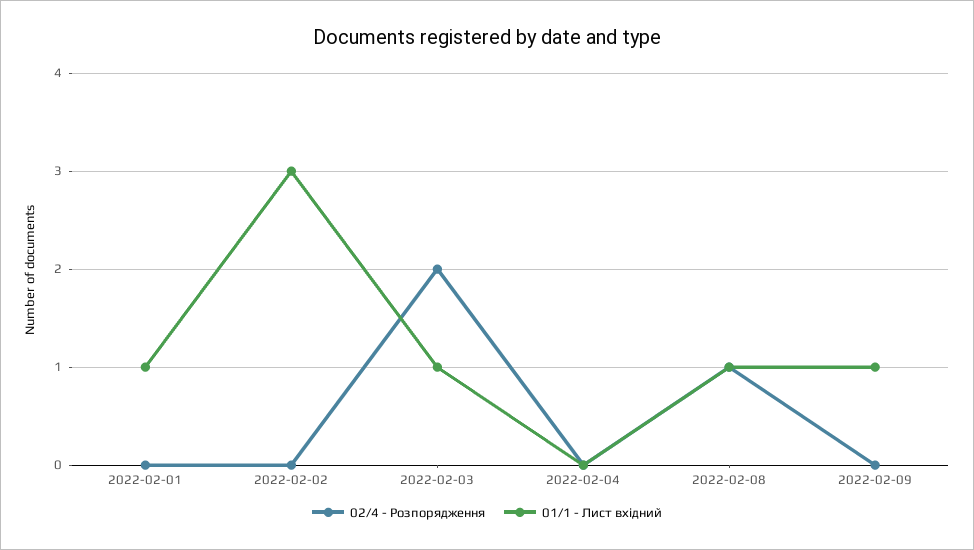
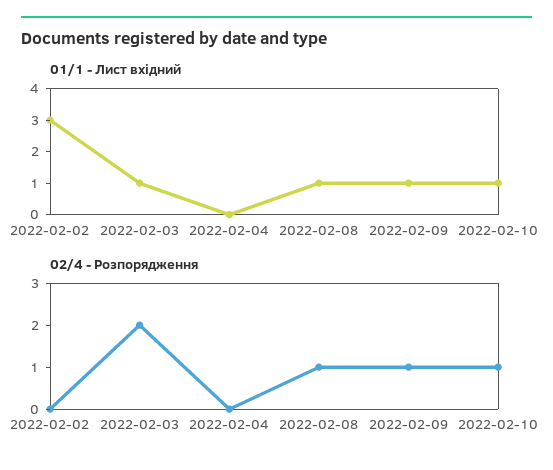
02/4 - Розпорядження, 2022-02-01: 0 -> none
01/1 - Лист вхідний, 2022-02-01: 1 -> none
02/4 - Розпорядження, 2022-02-09: 0 -> 1
01/1 - Лист вхідний, 2022-02-10: none -> 1
02/4 - Розпорядження, 2022-02-10: none -> 1

